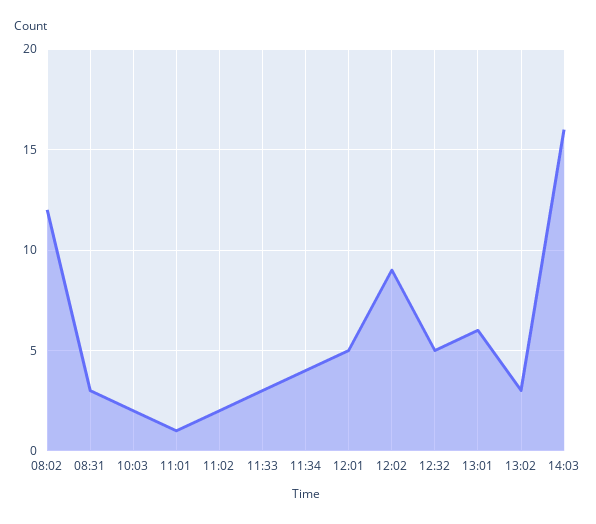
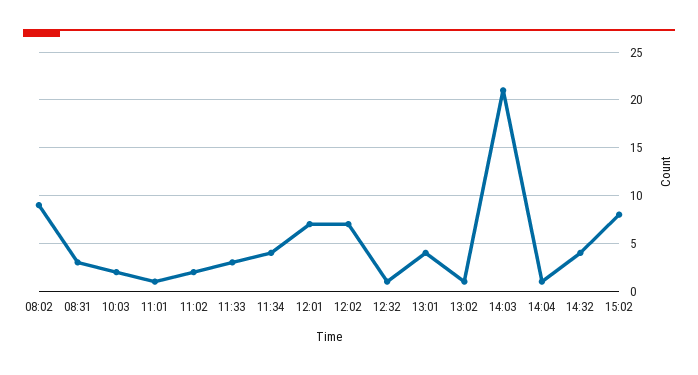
08:02: 12 -> 9
12:01: 5 -> 7
12:02: 9 -> 7
12:32: 5 -> 1
13:01: 6 -> 4
13:02: 3 -> 1
14:03: 16 -> 21
14:04: none -> 1
14:32: none -> 4
15:02: none -> 8

